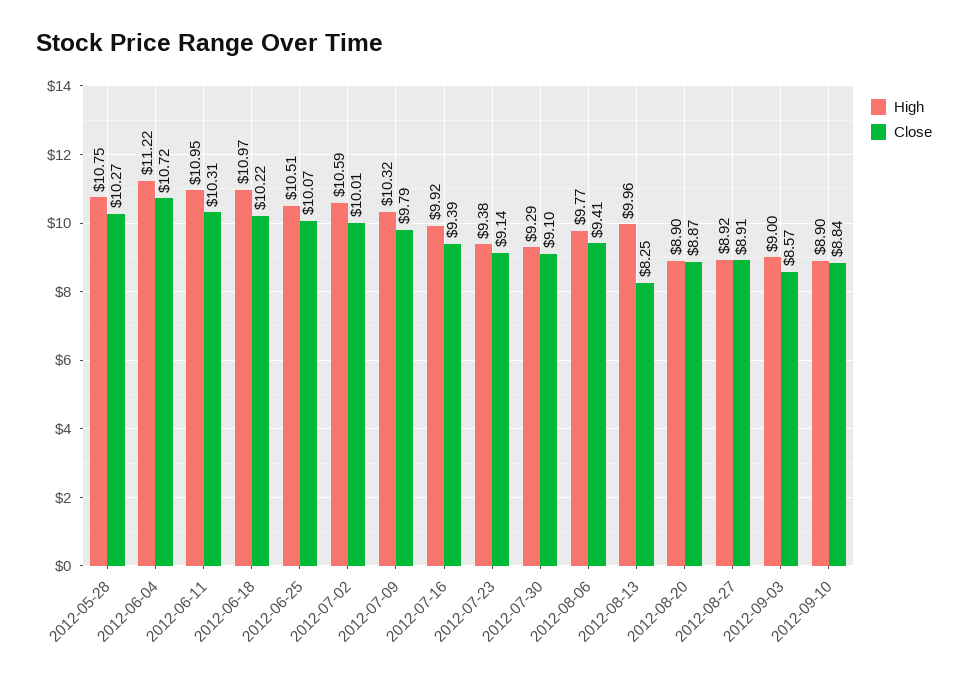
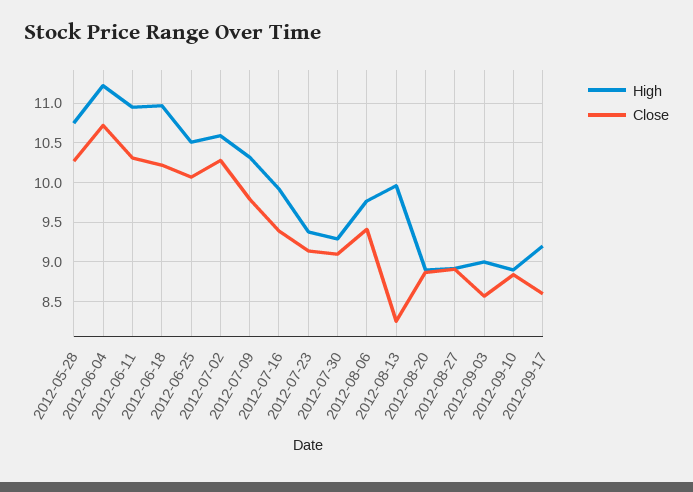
Close, 2012-07-02: 10.01 -> 10.3
High, 2012-09-17: none -> 9.2
Close, 2012-09-17: none -> 8.6

